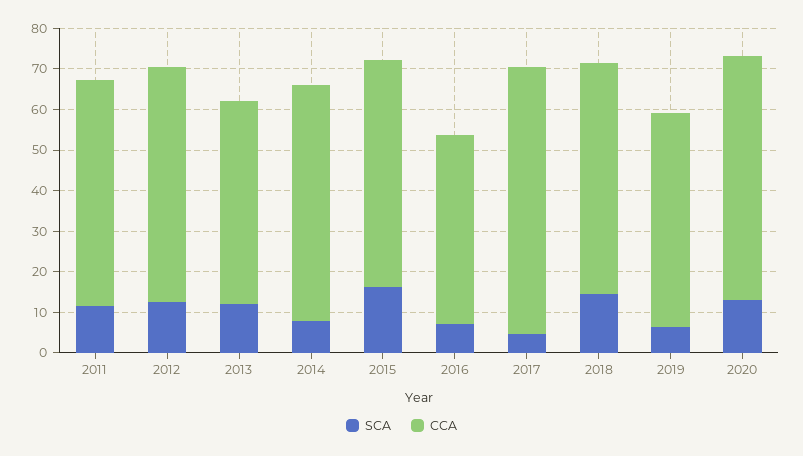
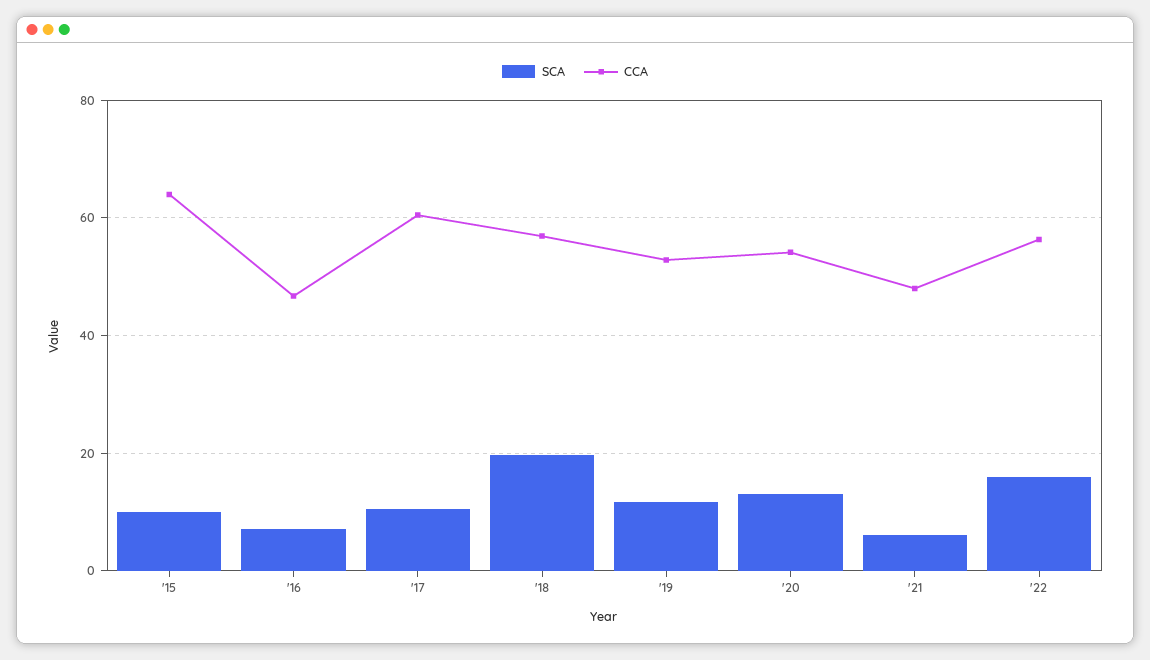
SCA, 2011: 12 -> none
CCA, 2011: 56 -> none
SCA, 2012: 12 -> none
CCA, 2012: 58 -> none
SCA, 2013: 12 -> none
CCA, 2013: 50 -> none
SCA, 2014: 8 -> none
CCA, 2014: 58 -> none
SCA, 2015: 16 -> 10
CCA, 2015: 56 -> 64
SCA, 2017: 4 -> 10
CCA, 2017: 66 -> 60
SCA, 2018: 14 -> 20
SCA, 2019: 6 -> 12
CCA, 2020: 60 -> 54
SCA, '21: none -> 6
CCA, '21: none -> 48
SCA, '22: none -> 16
CCA, '22: none -> 56

